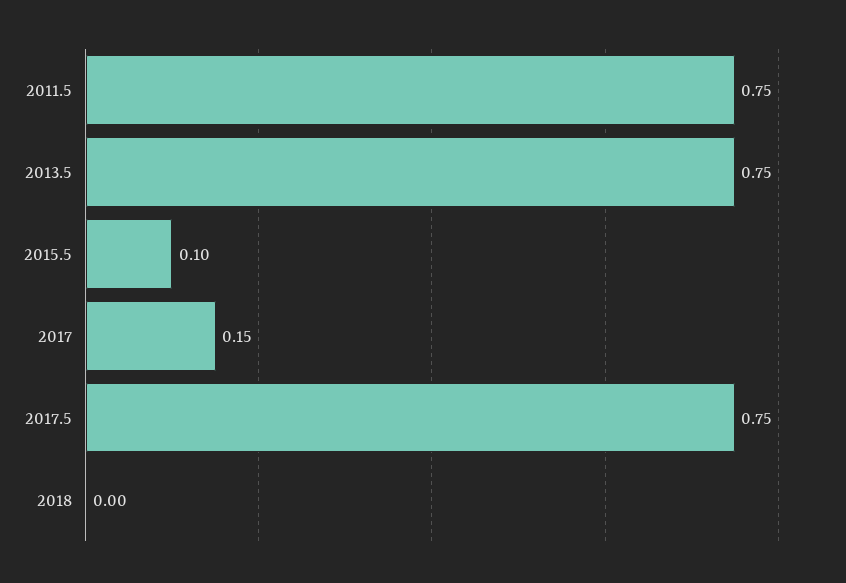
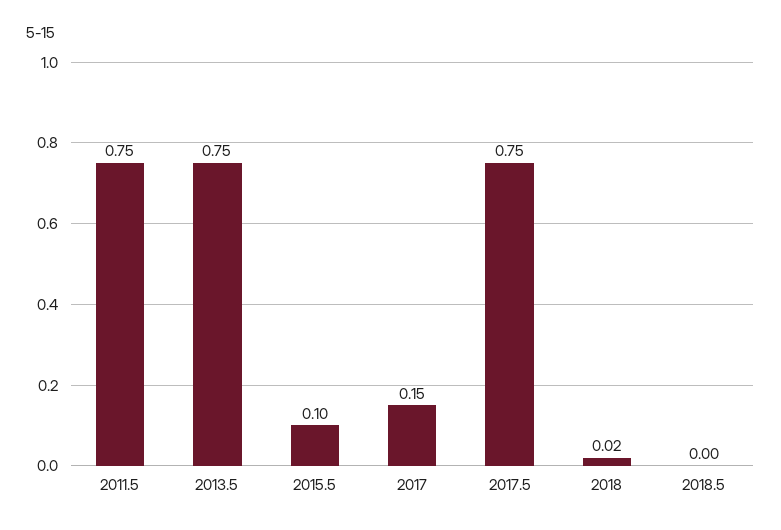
2018: 0 -> 0.02
2018.5: none -> 0

